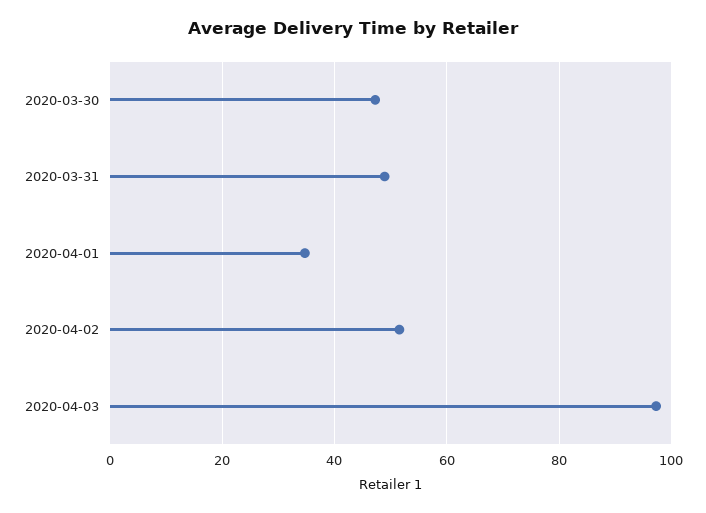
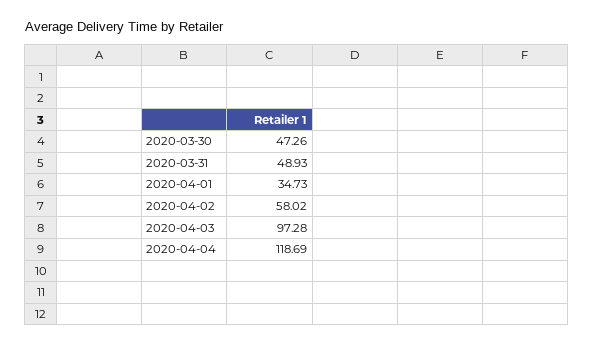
2020-04-02: 52 -> 58.02
2020-04-04: none -> 118.69

